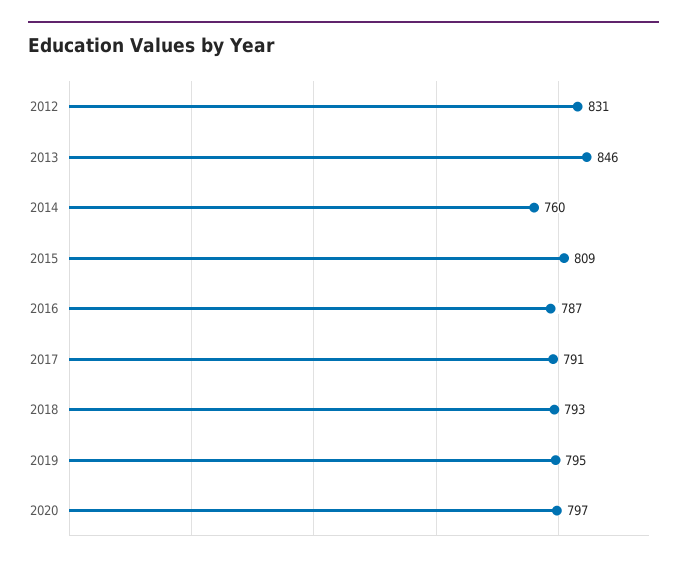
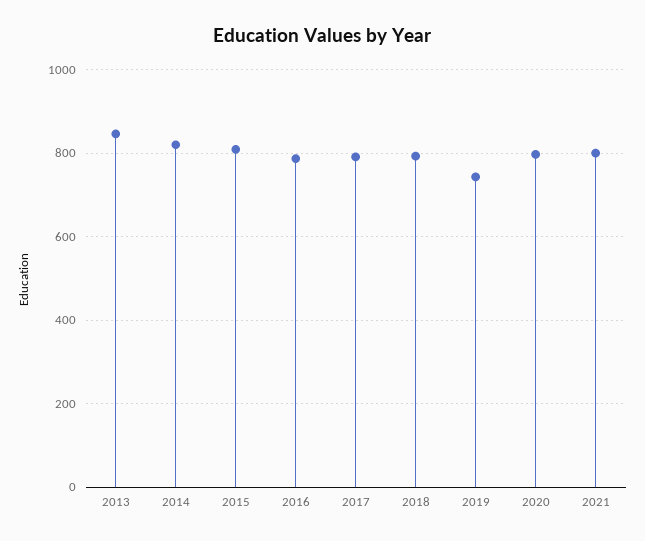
2012: 831 -> none
2014: 760 -> 820
2019: 795 -> 740
2021: none -> 800

